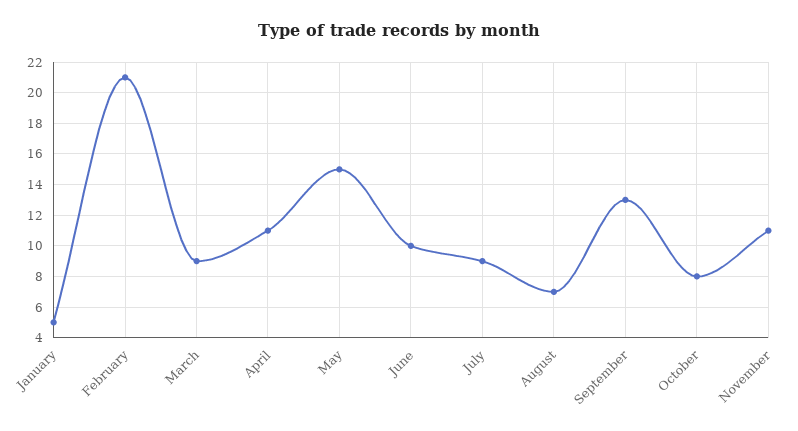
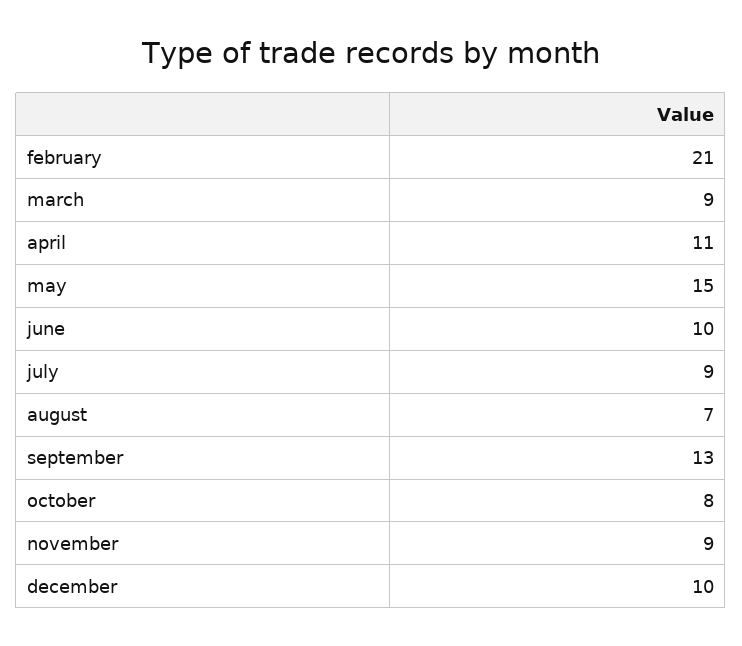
January: 5 -> none
November: 11 -> 9
december: none -> 10

